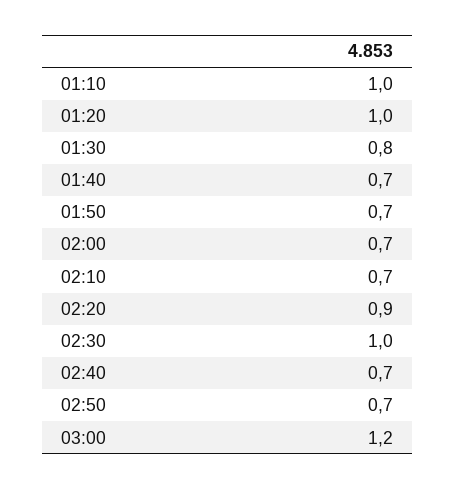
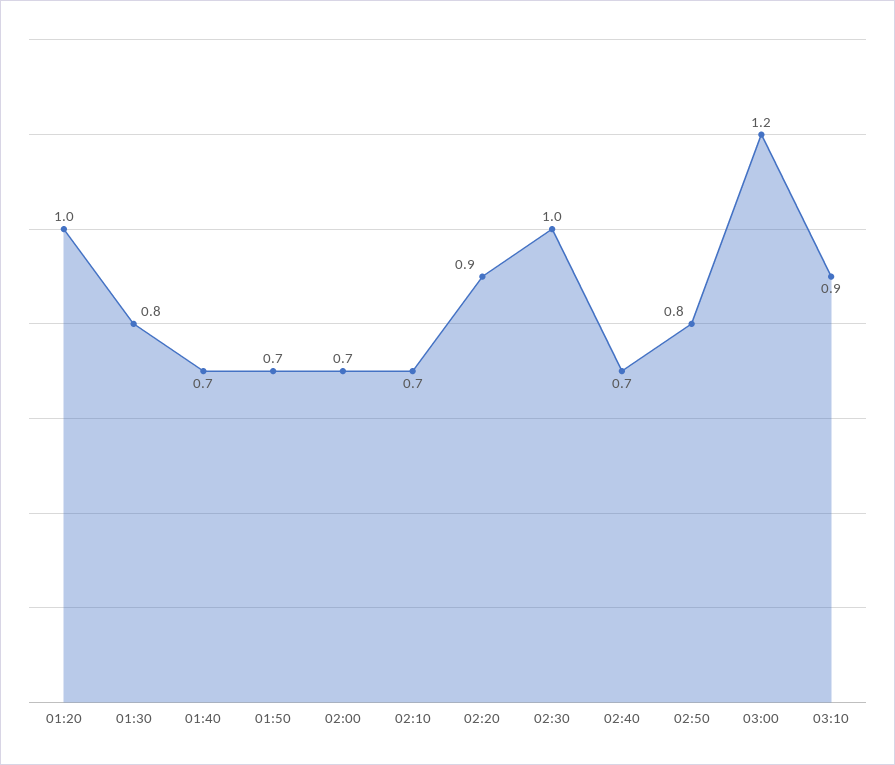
01:10: 1 -> none
02:50: 0.7 -> 0.8
03:10: none -> 0.9

